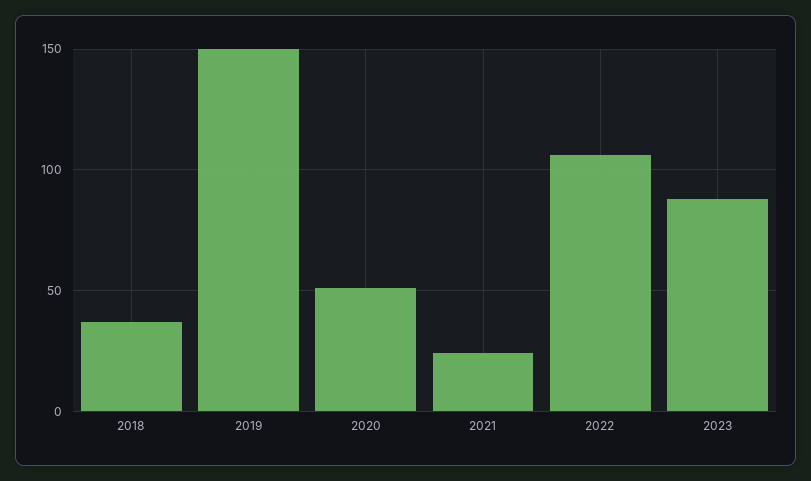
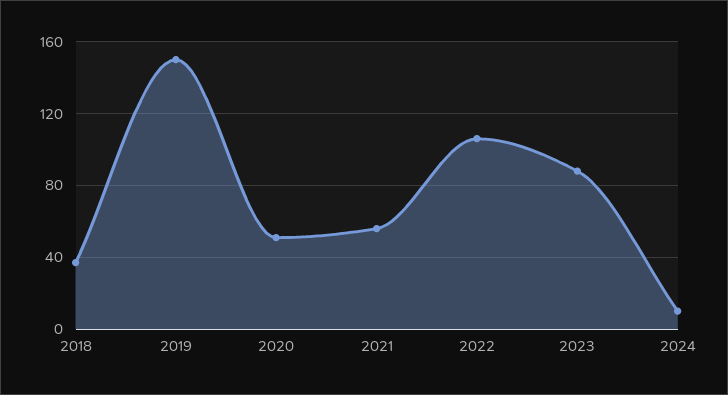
2021: 25 -> 55
2024: none -> 10

